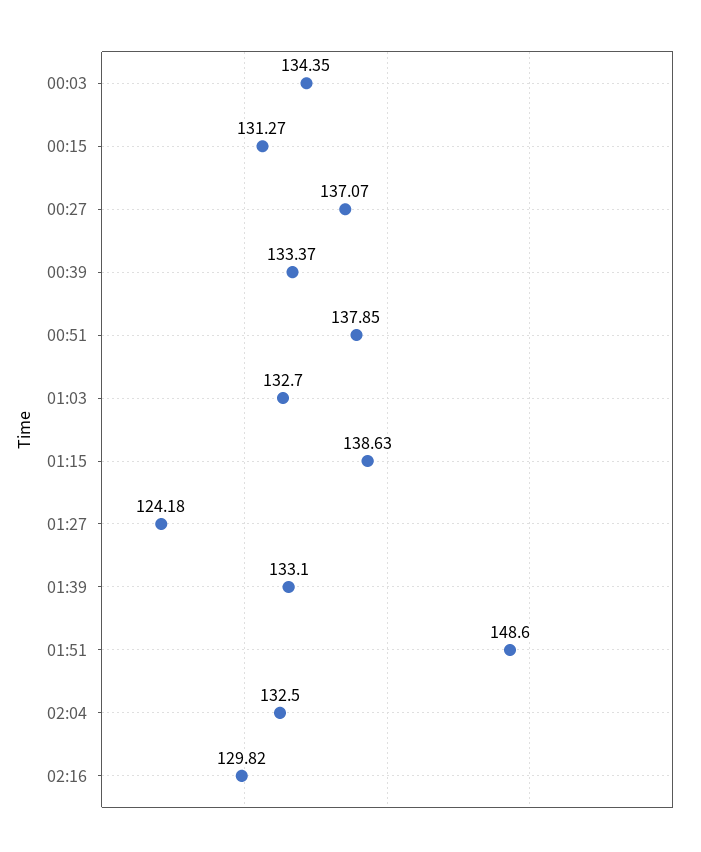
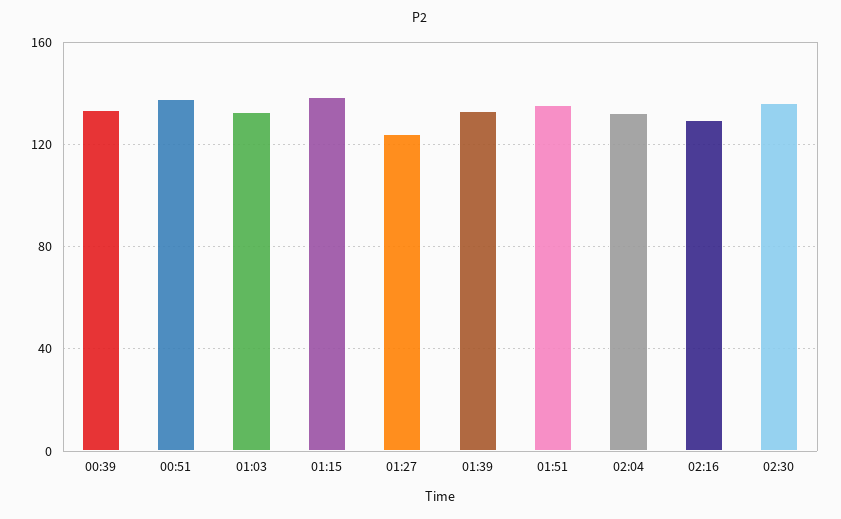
00:03: 134.35 -> none
00:15: 131.27 -> none
00:27: 137.07 -> none
01:51: 148.6 -> 135
02:30: none -> 135

